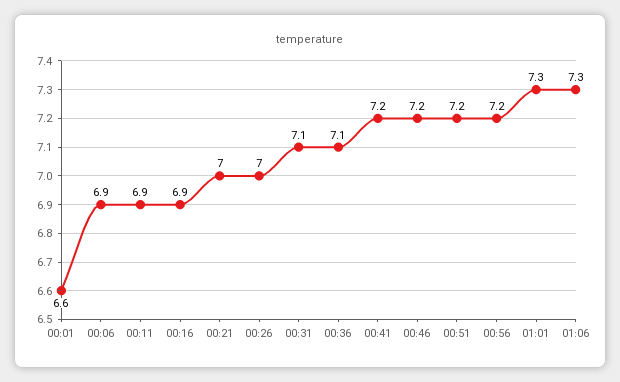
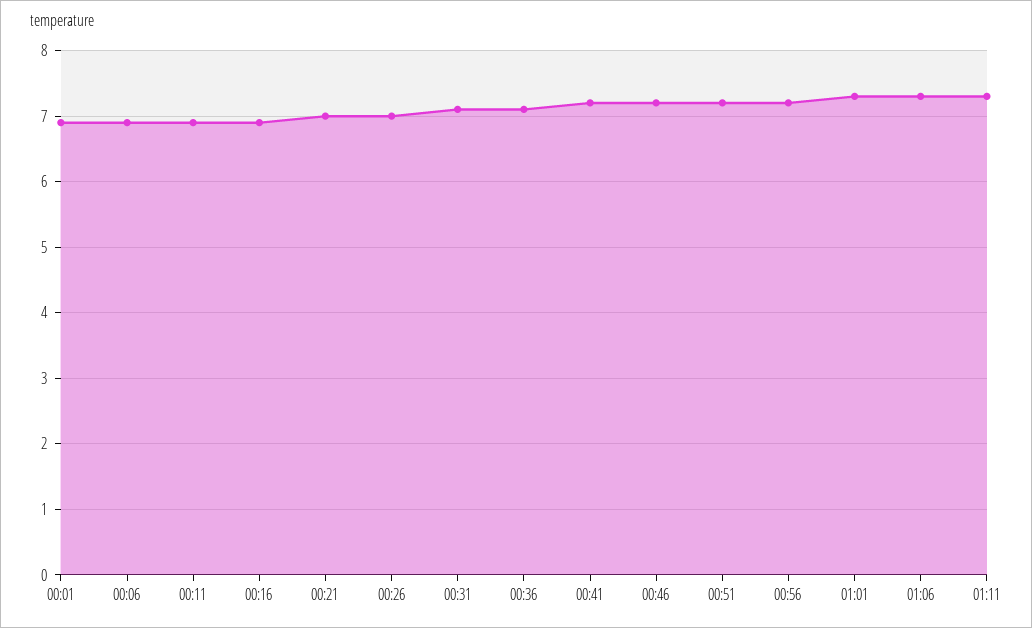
00:01: 6.6 -> 6.9
01:11: none -> 7.3

